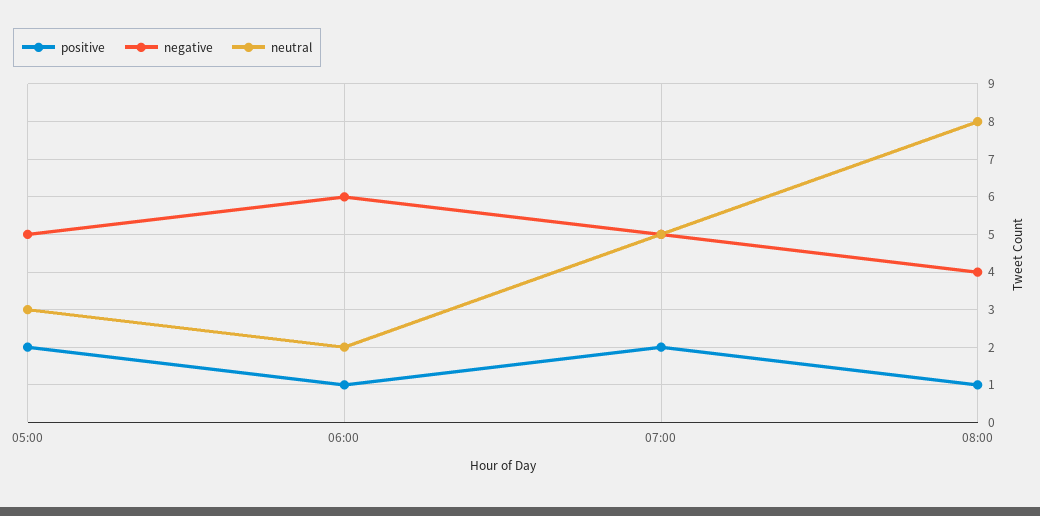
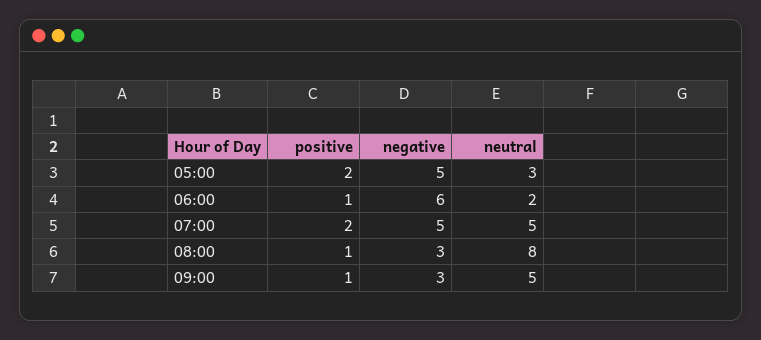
negative, 08:00: 4 -> 3
positive, 09:00: none -> 1
negative, 09:00: none -> 3
neutral, 09:00: none -> 5

